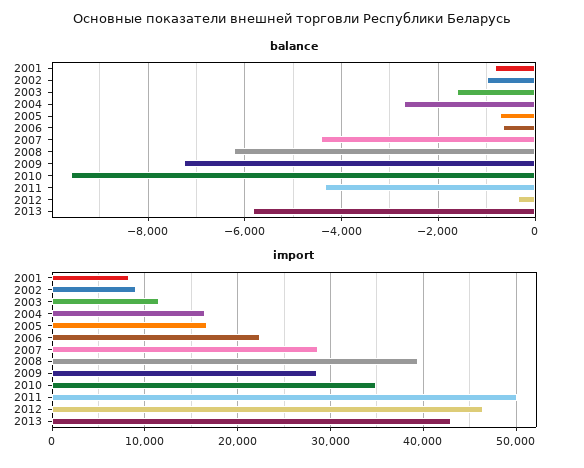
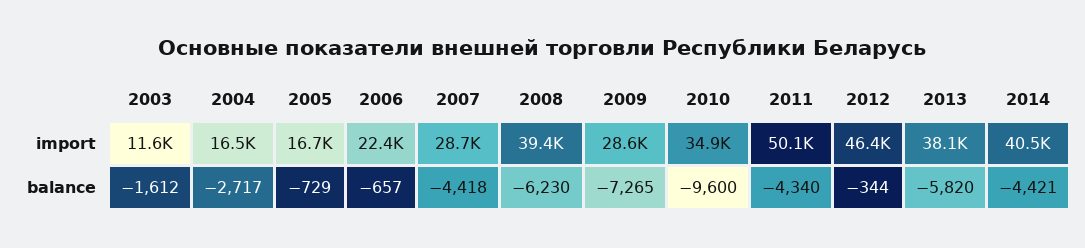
balance, 2001: -800 -> none
balance, 2002: -1000 -> none
import, 2001: 8000 -> none
import, 2002: 9000 -> none
import, 2013: 43000 -> 38100
import, 2014: none -> 40500
balance, 2014: none -> -4421

